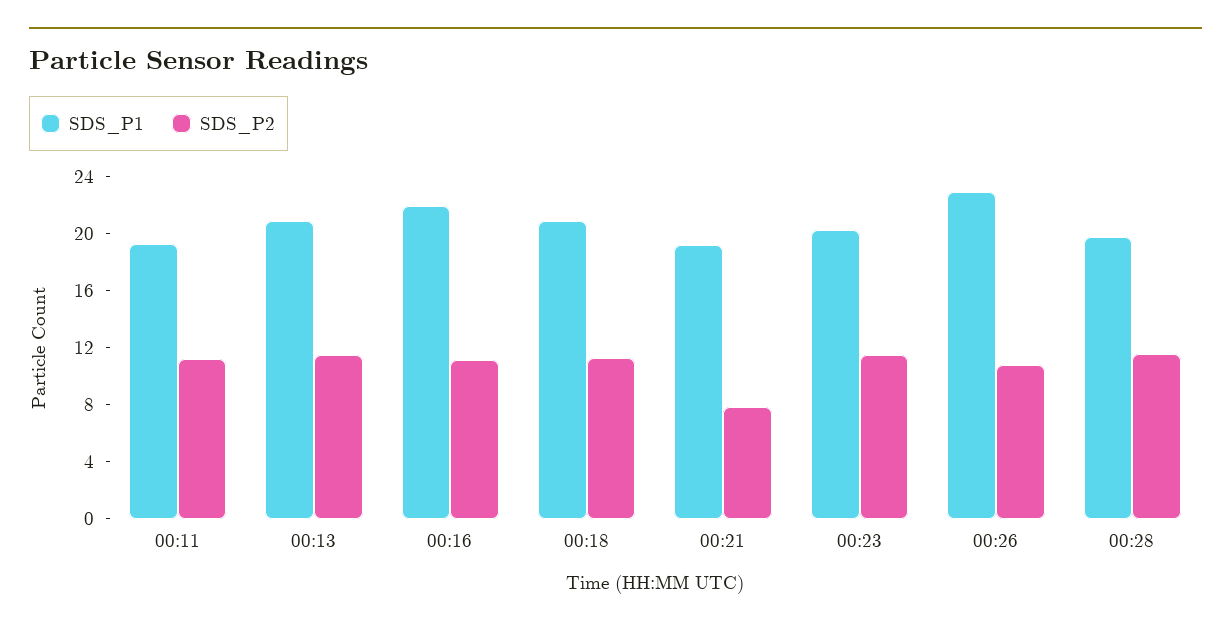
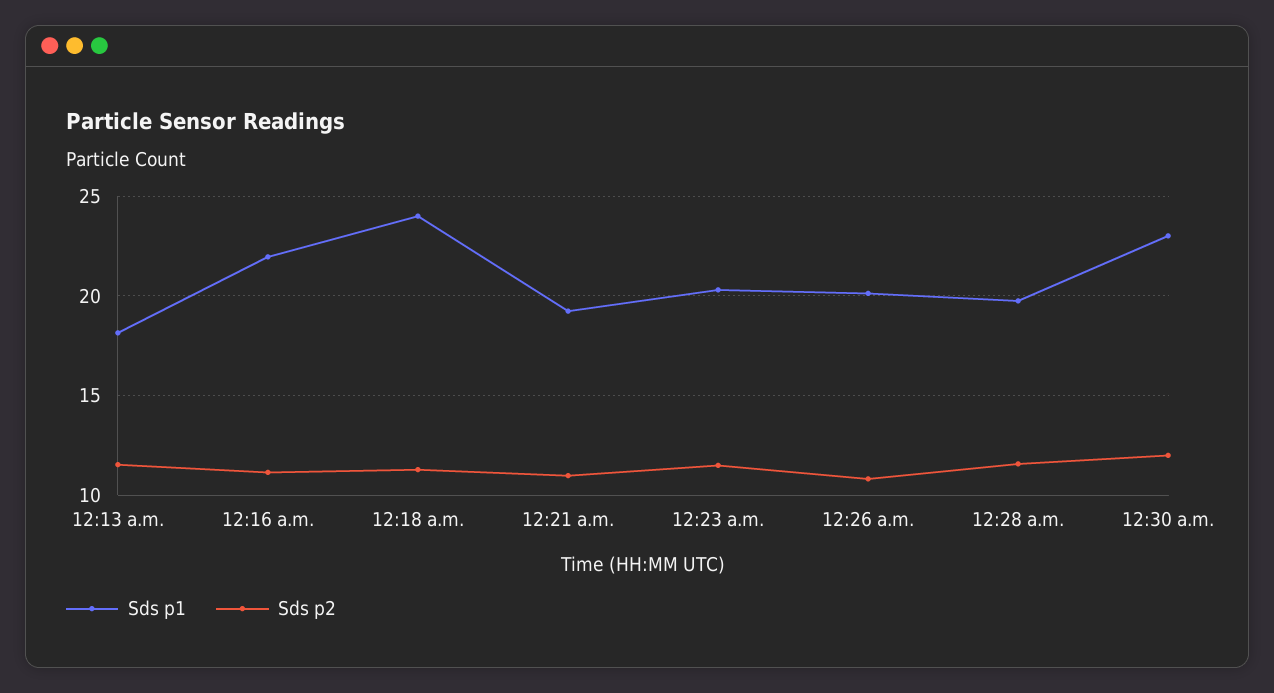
SDS_P1, 00:11: 19 -> none
SDS_P2, 00:11: 11 -> none
SDS_P1, 00:13: 21 -> 18
SDS_P1, 00:18: 21 -> 24
SDS_P2, 00:21: 8 -> 11
SDS_P1, 00:26: 23 -> 20
SDS_P1, 12:30 a.m.: none -> 23
SDS_P2, 12:30 a.m.: none -> 12

